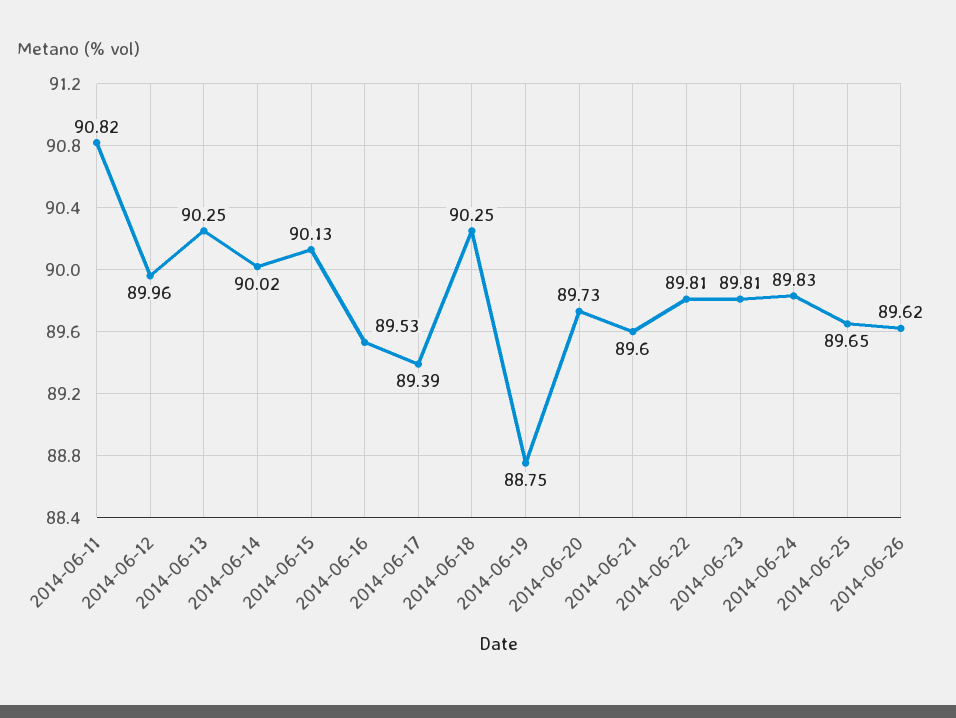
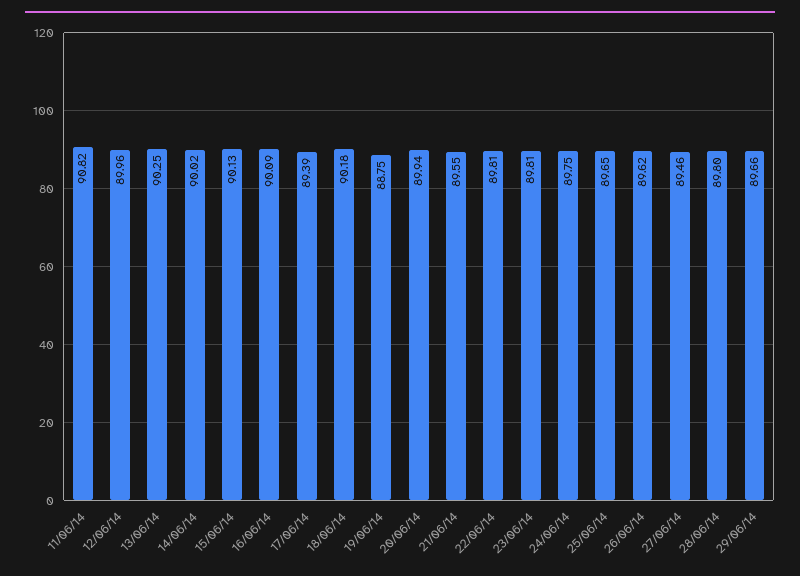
2014-06-16: 89.53 -> 90.09
2014-06-18: 90.25 -> 90.18
2014-06-20: 89.73 -> 89.94
2014-06-21: 89.6 -> 89.55
2014-06-24: 89.83 -> 89.75
27/06/14: none -> 89.46
28/06/14: none -> 89.8
29/06/14: none -> 89.66

